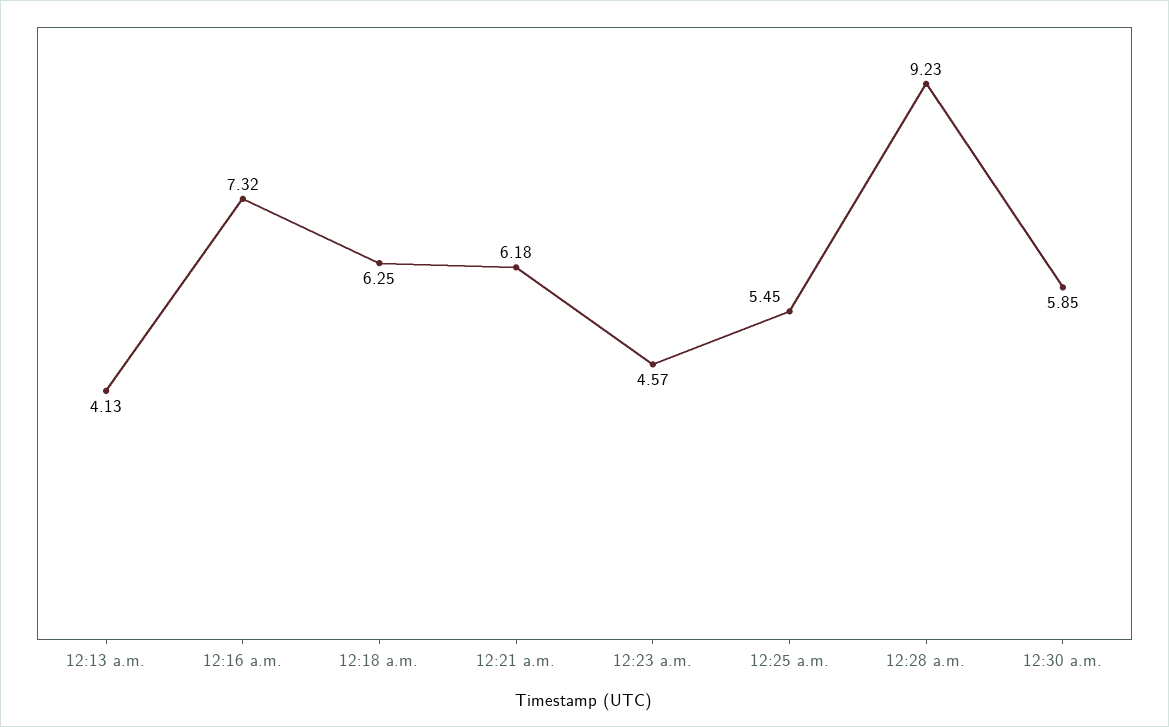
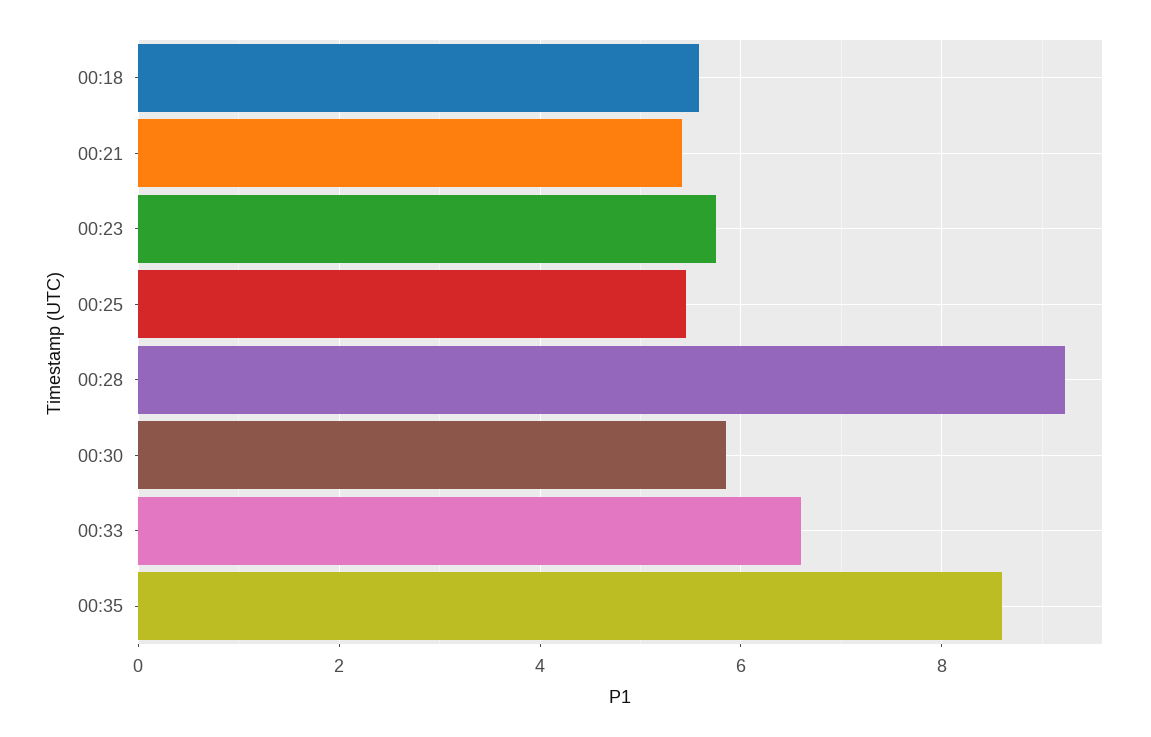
12:13 a.m.: 4.13 -> none
12:16 a.m.: 7.32 -> none
12:18 a.m.: 6.25 -> 5.6
12:21 a.m.: 6.18 -> 5.4
12:23 a.m.: 4.57 -> 5.8
00:33: none -> 6.6
00:35: none -> 8.6

